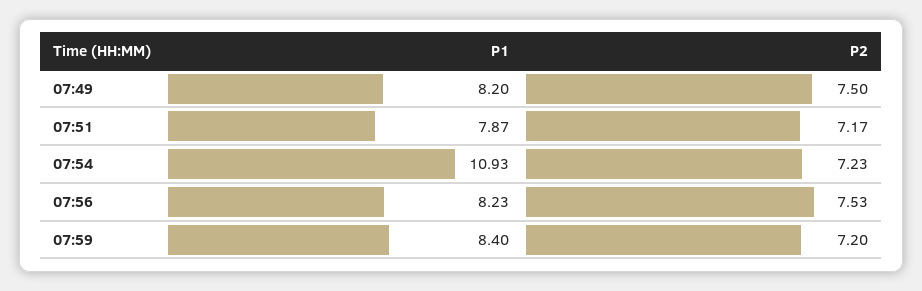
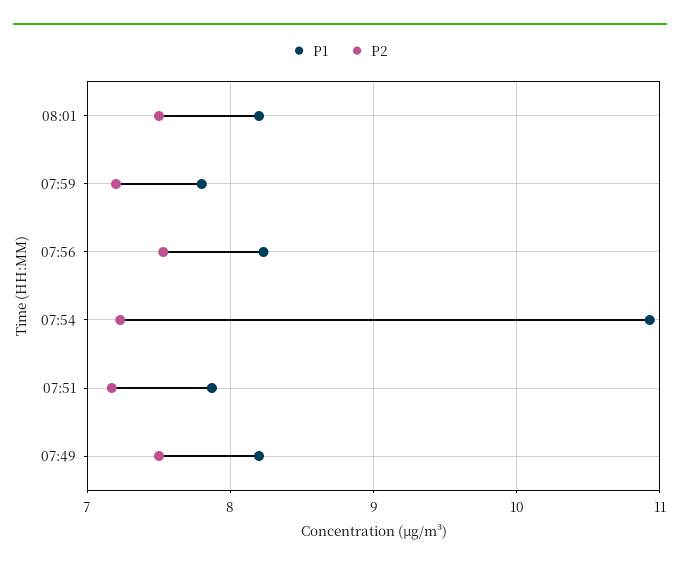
P1, 07:59: 8.4 -> 7.8
P1, 08:01: none -> 8.2
P2, 08:01: none -> 7.5

